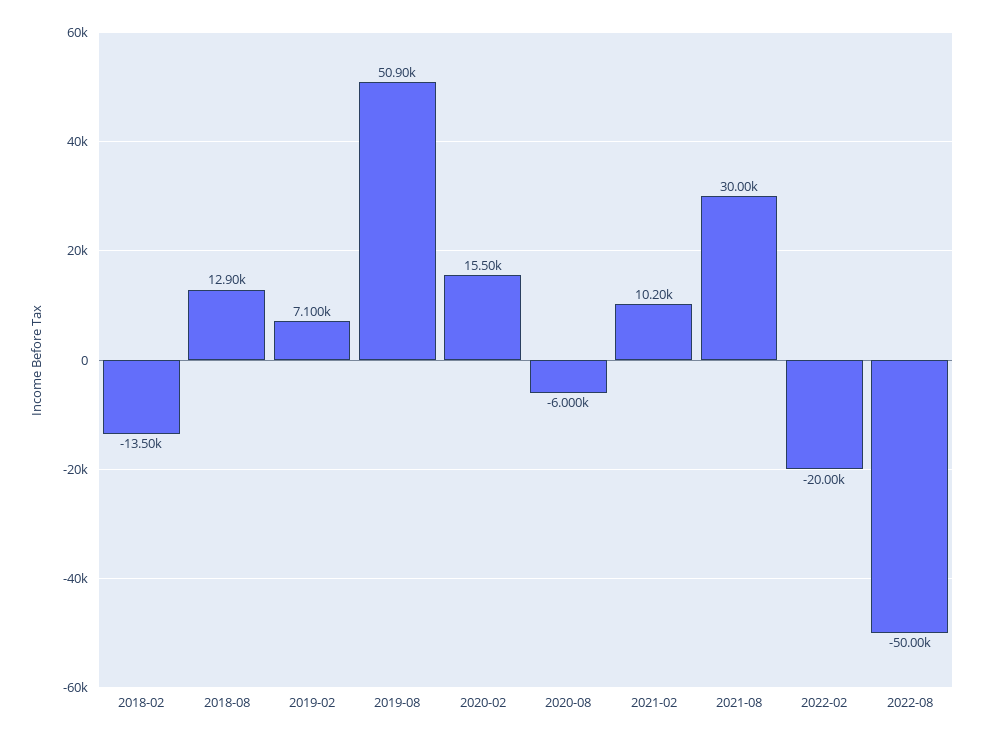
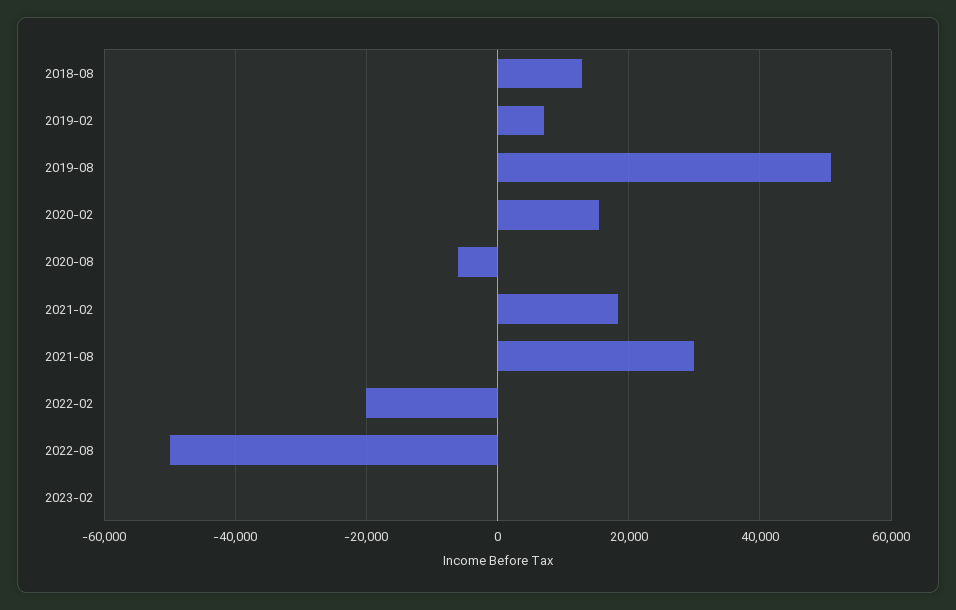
2018-02: -13500 -> none
2021-02: 10200 -> 18000
2023-02: none -> 0

